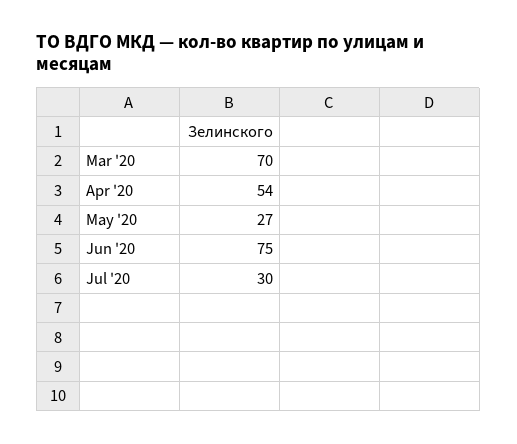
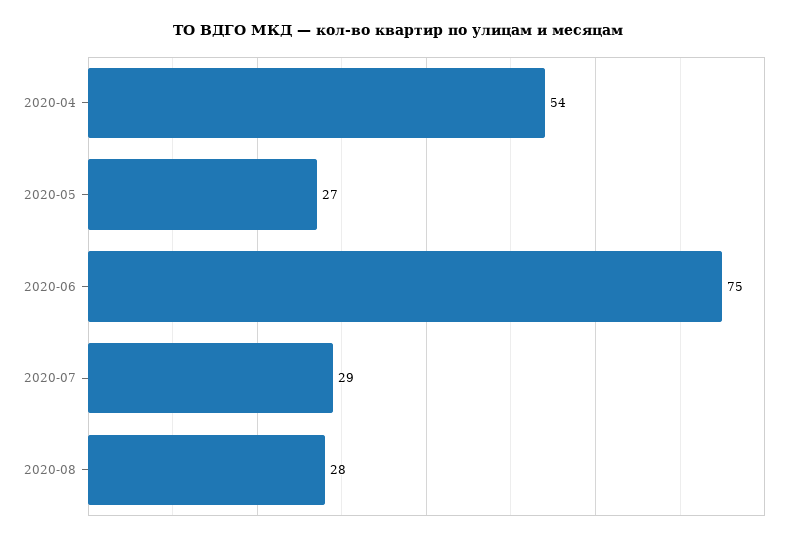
Mar '20: 70 -> none
Jul '20: 30 -> 29
2020-08: none -> 28

